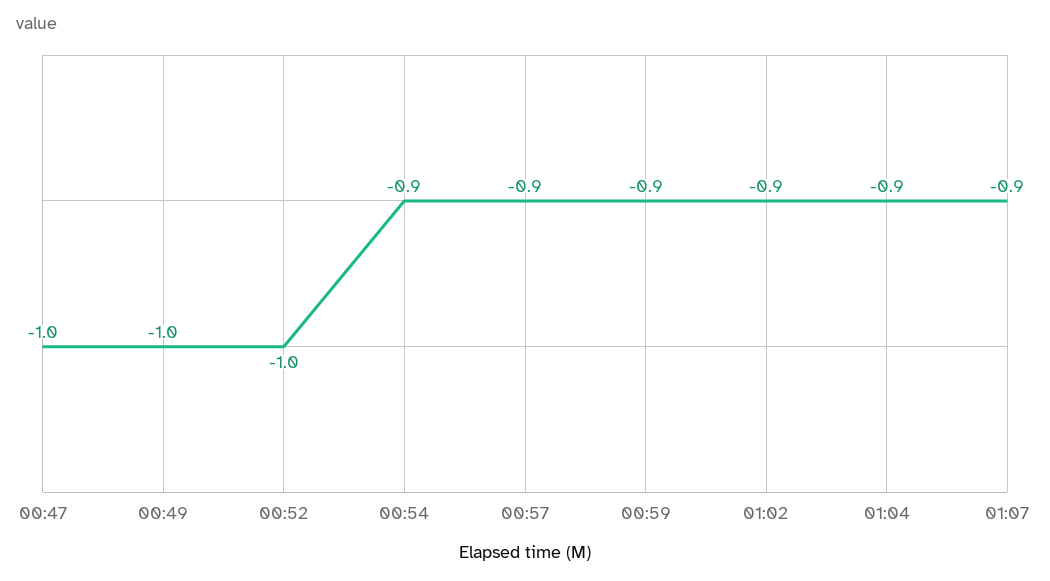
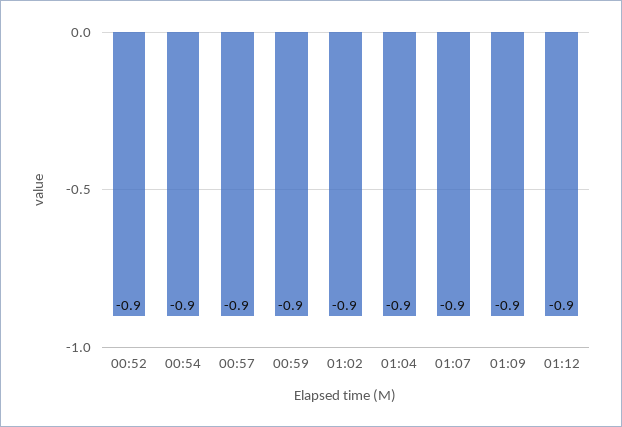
00:47: -1 -> none
00:49: -1 -> none
00:52: -1 -> -0.9
01:09: none -> -0.9
01:12: none -> -0.9

